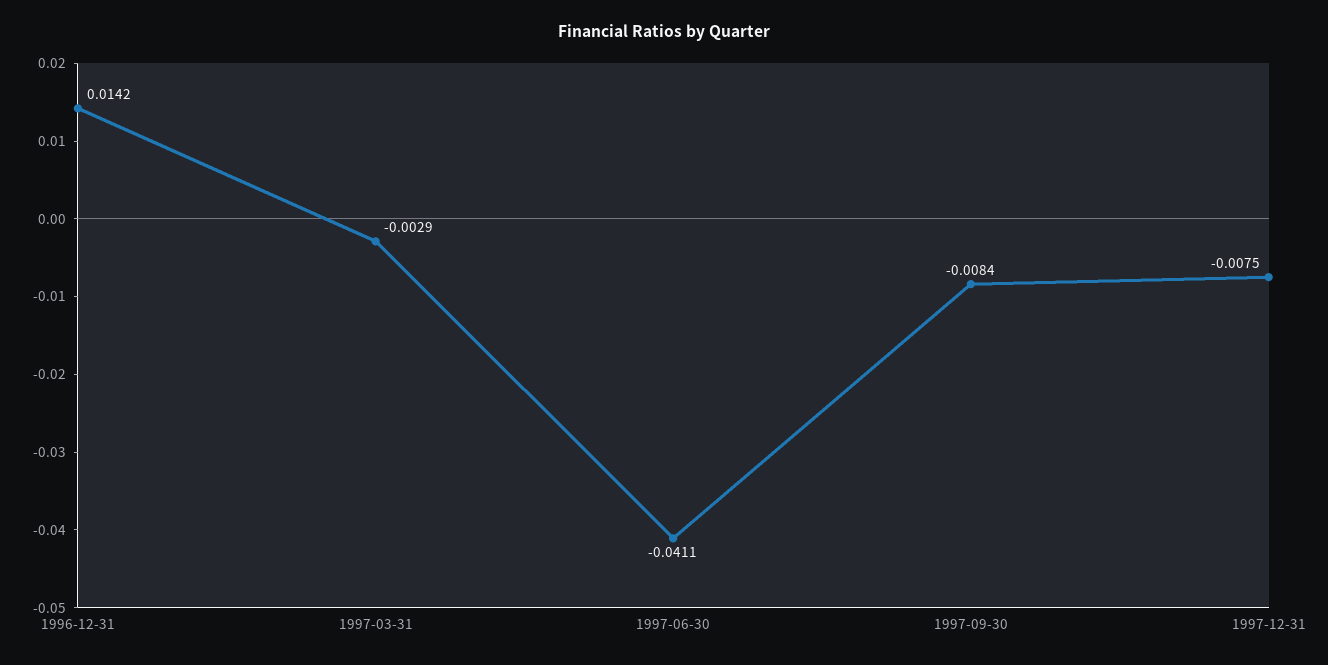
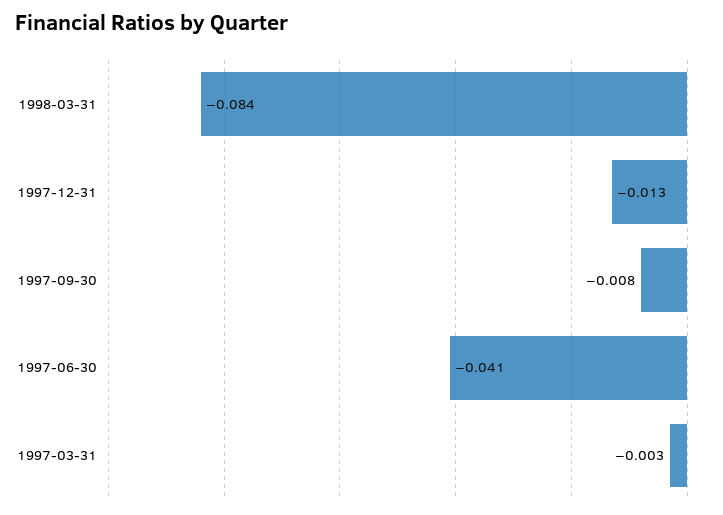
1996-12-31: 0.0142 -> none
1997-12-31: -0.0075 -> -0.013
1998-03-31: none -> -0.084

